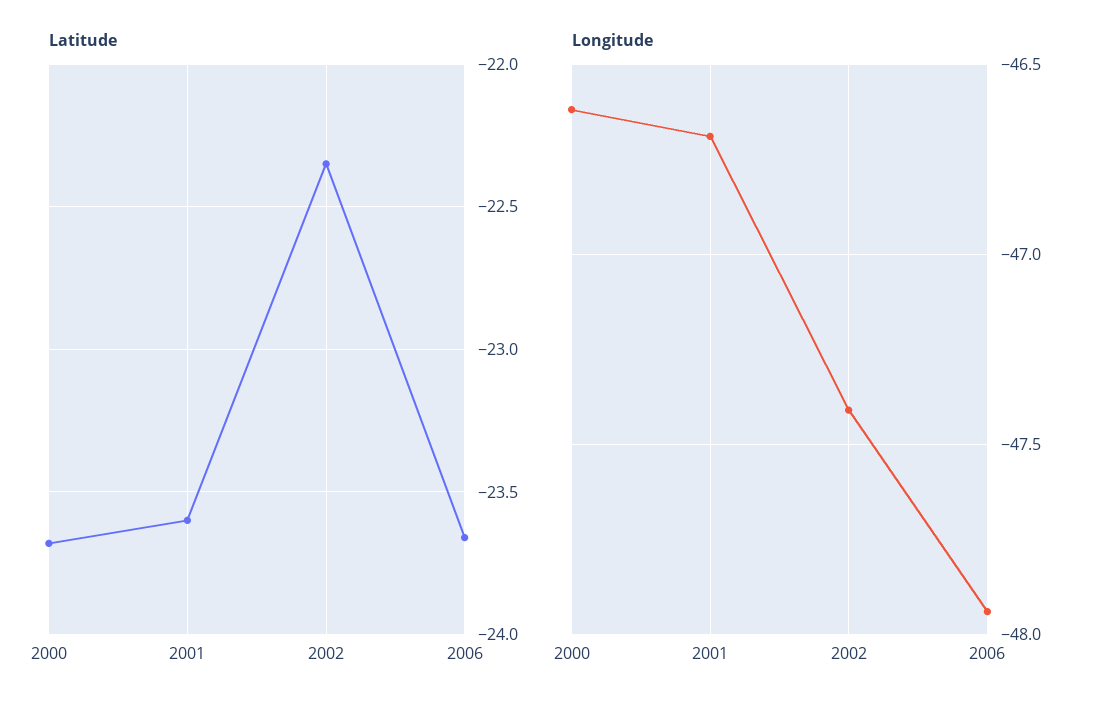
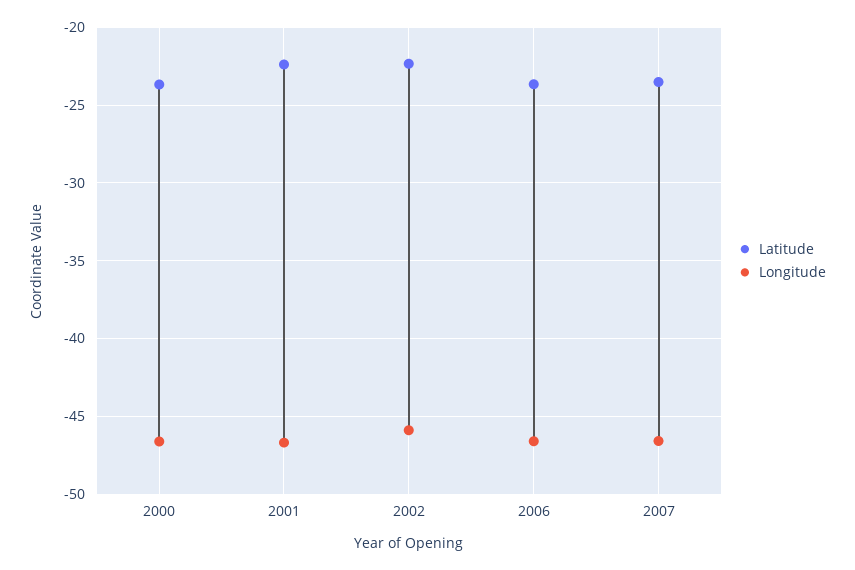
Latitude, 2001: -23.6 -> -22.5
Longitude, 2002: -47.4 -> -46
Longitude, 2006: -47.95 -> -46.5
Latitude, 2007: none -> -23.5
Longitude, 2007: none -> -46.5

